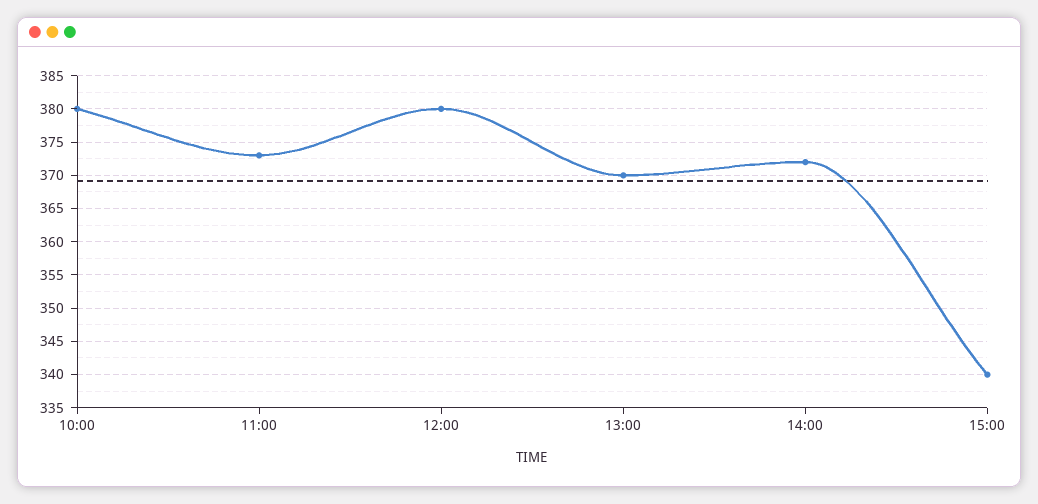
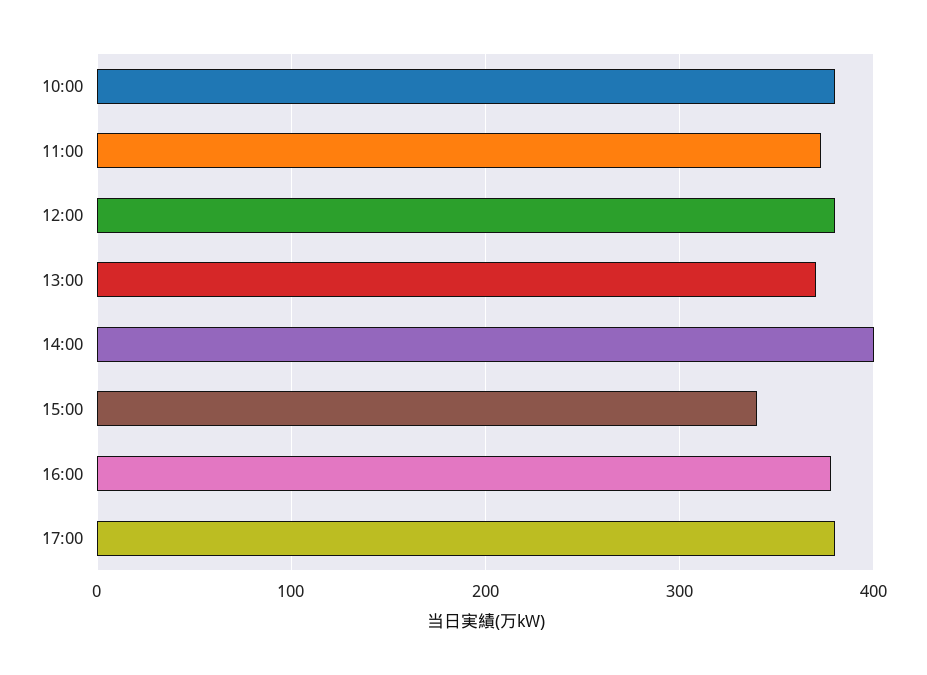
14:00: 372 -> 400
16:00: none -> 380
17:00: none -> 380

